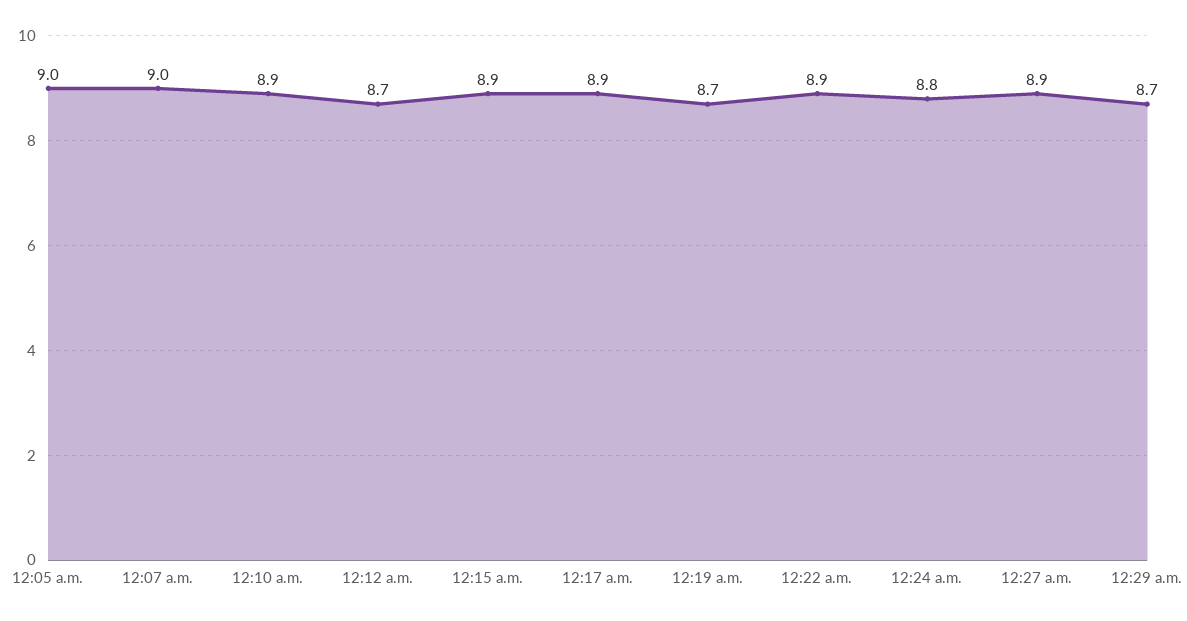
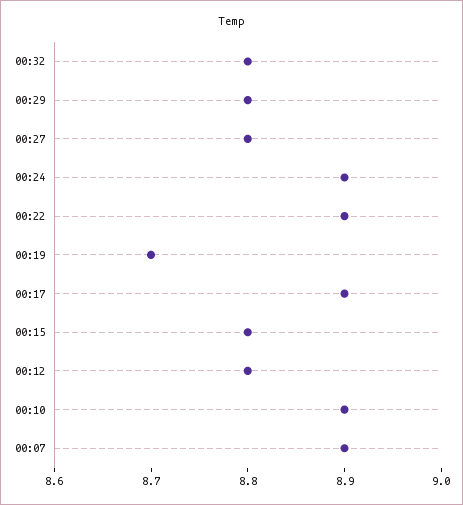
12:05 a.m.: 9 -> none
12:07 a.m.: 9 -> 8.9
12:12 a.m.: 8.7 -> 8.8
12:15 a.m.: 8.9 -> 8.8
12:24 a.m.: 8.8 -> 8.9
12:27 a.m.: 8.9 -> 8.8
12:29 a.m.: 8.7 -> 8.8
00:32: none -> 8.8

